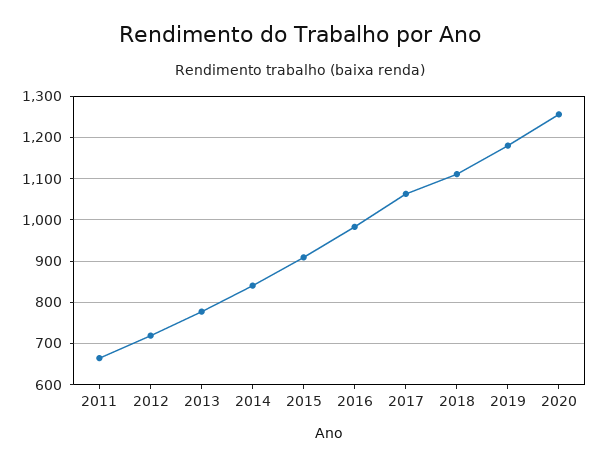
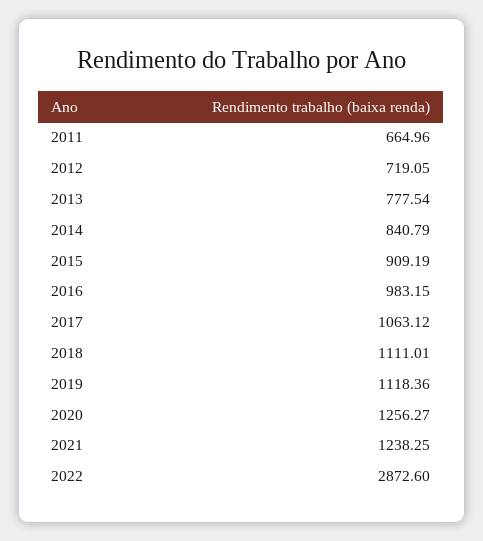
2019: 1180 -> 1118.36
2021: none -> 1238.25
2022: none -> 2872.6

